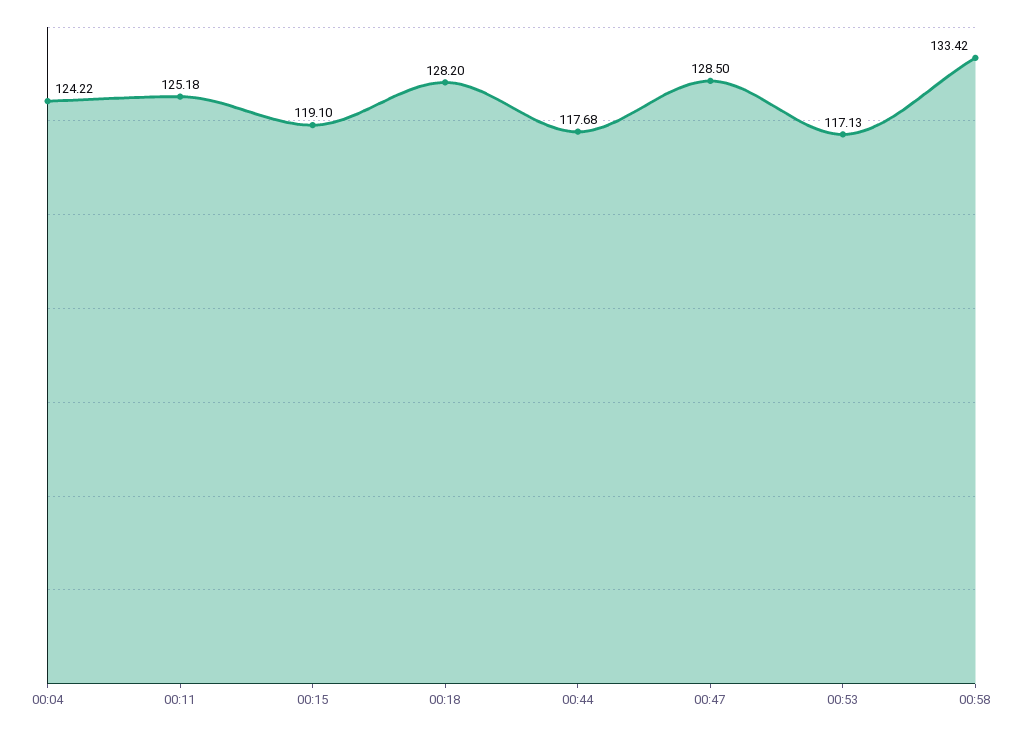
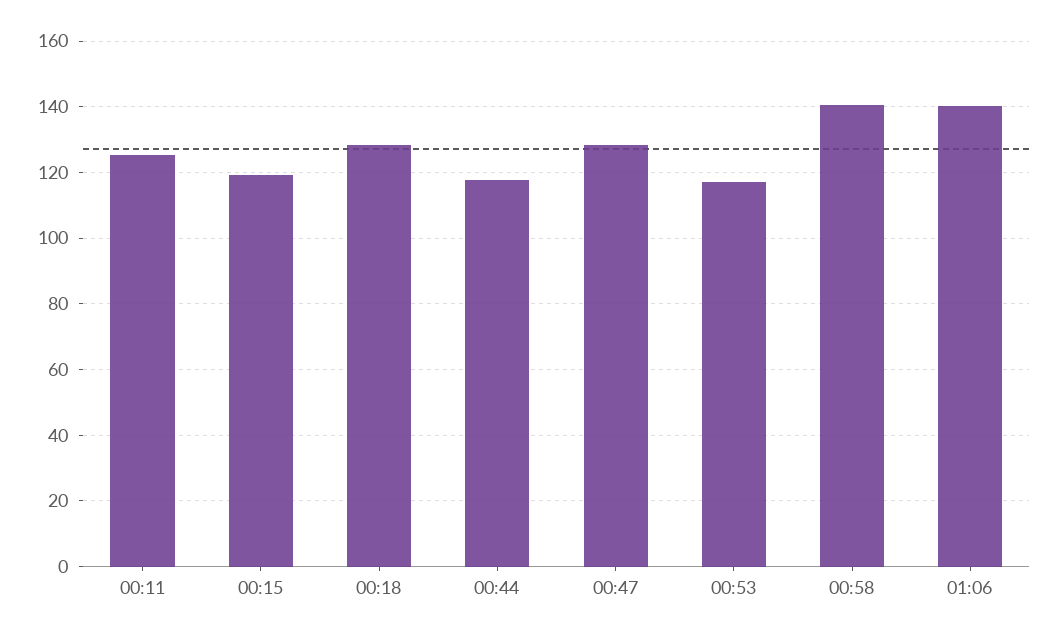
00:04: 124.22 -> none
00:58: 133.42 -> 140
01:06: none -> 140

